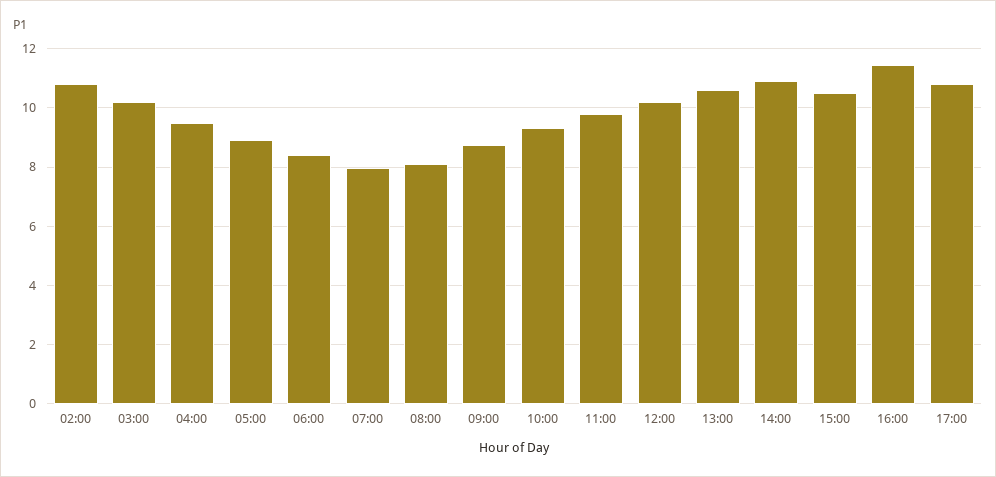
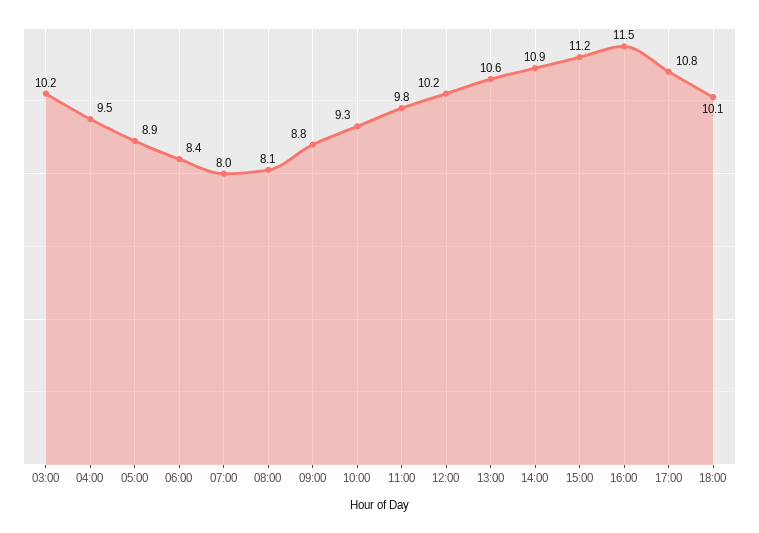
02:00: 10.75 -> none
15:00: 10.5 -> 11.2
18:00: none -> 10.1

